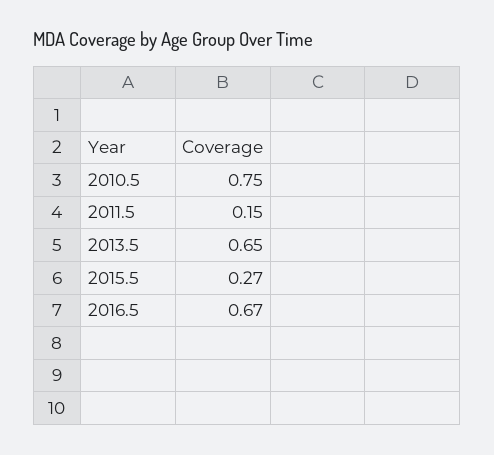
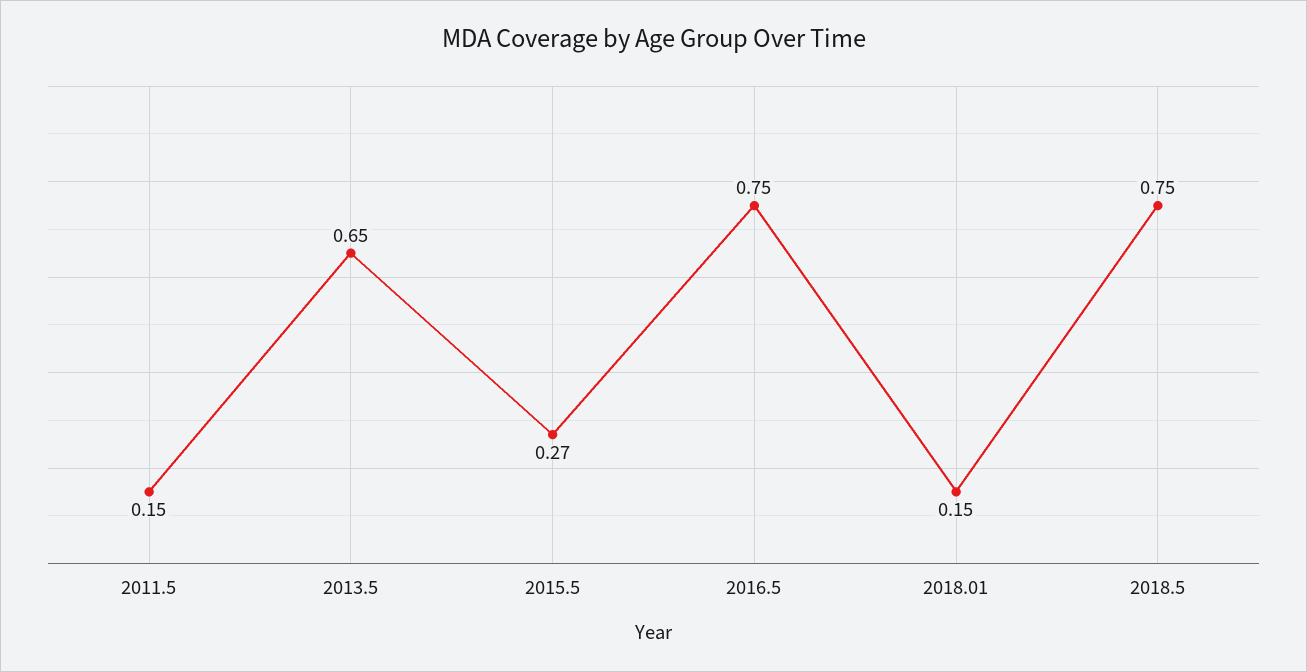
2010.5: 0.75 -> none
2016.5: 0.67 -> 0.75
2018.01: none -> 0.15
2018.5: none -> 0.75

